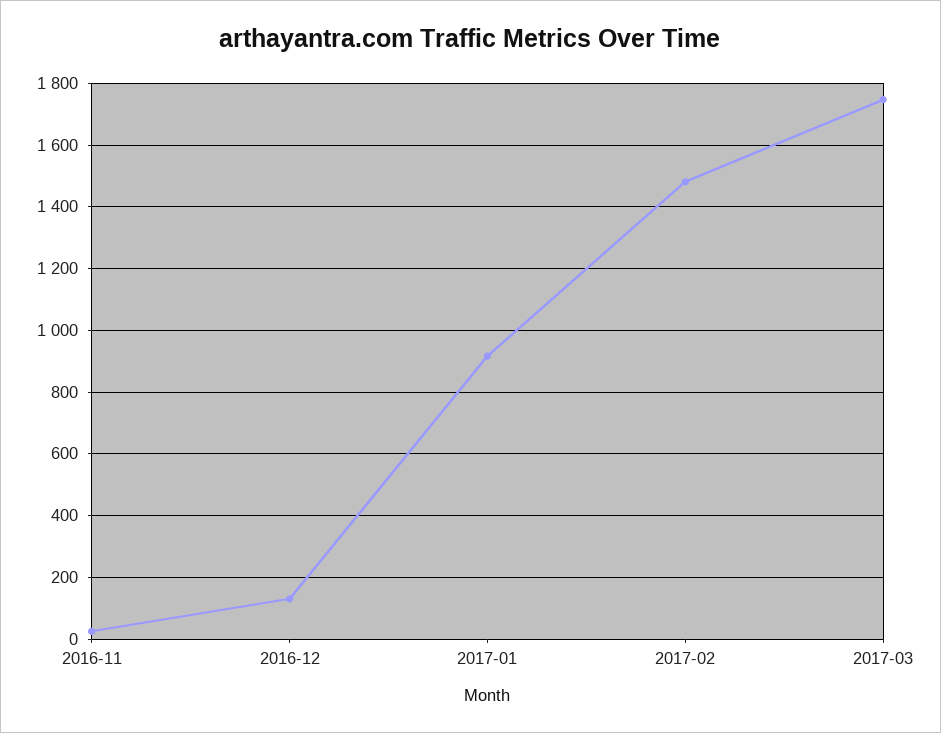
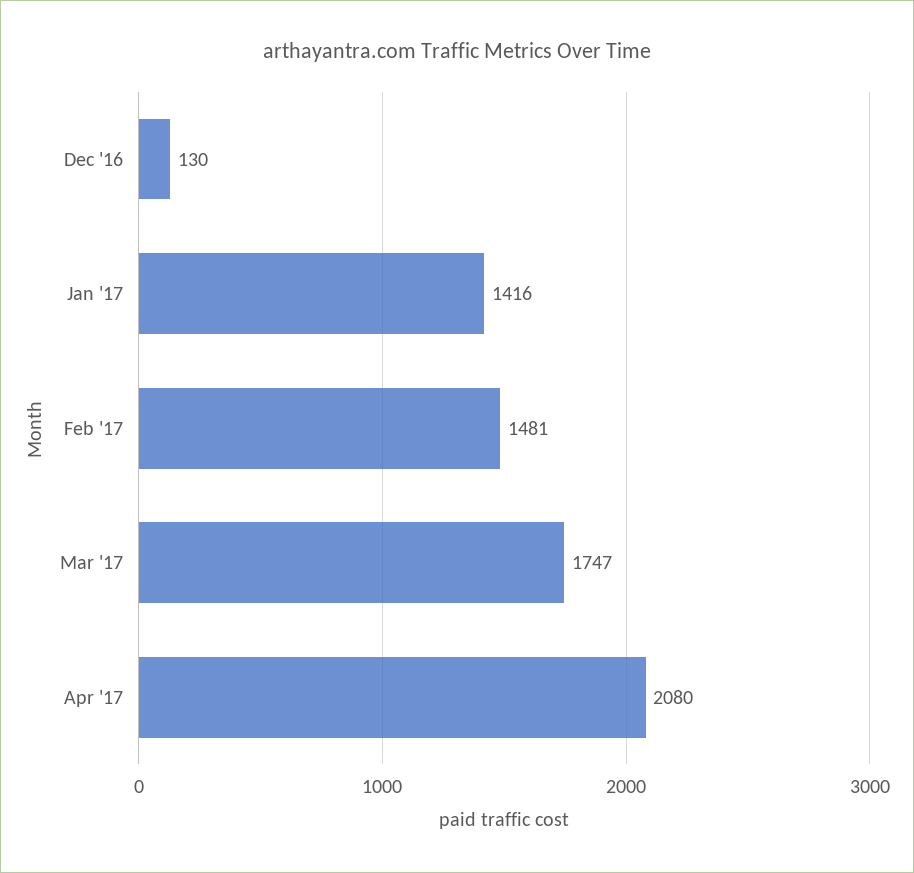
2016-11: 20 -> none
2017-01: 920 -> 1416
Apr '17: none -> 2080

